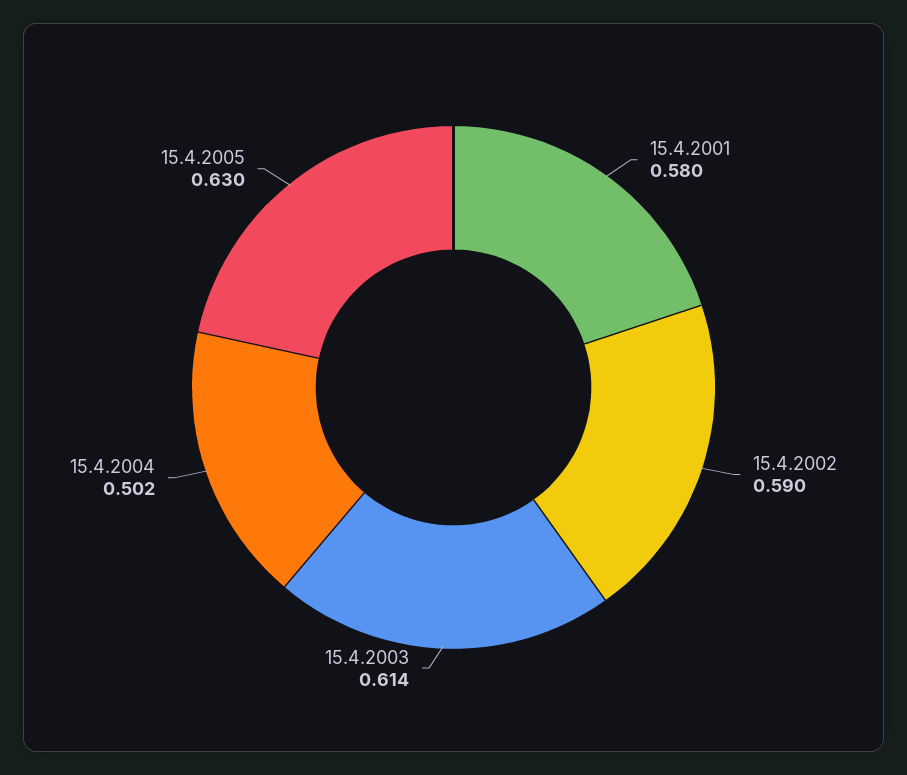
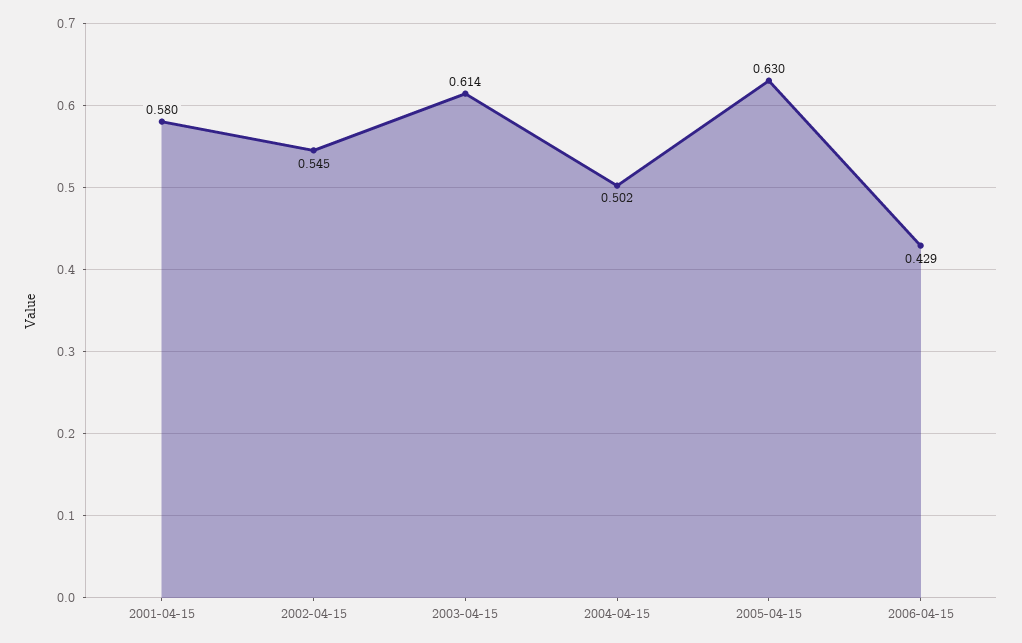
15.4.2002: 0.59 -> 0.545
2006-04-15: none -> 0.429

